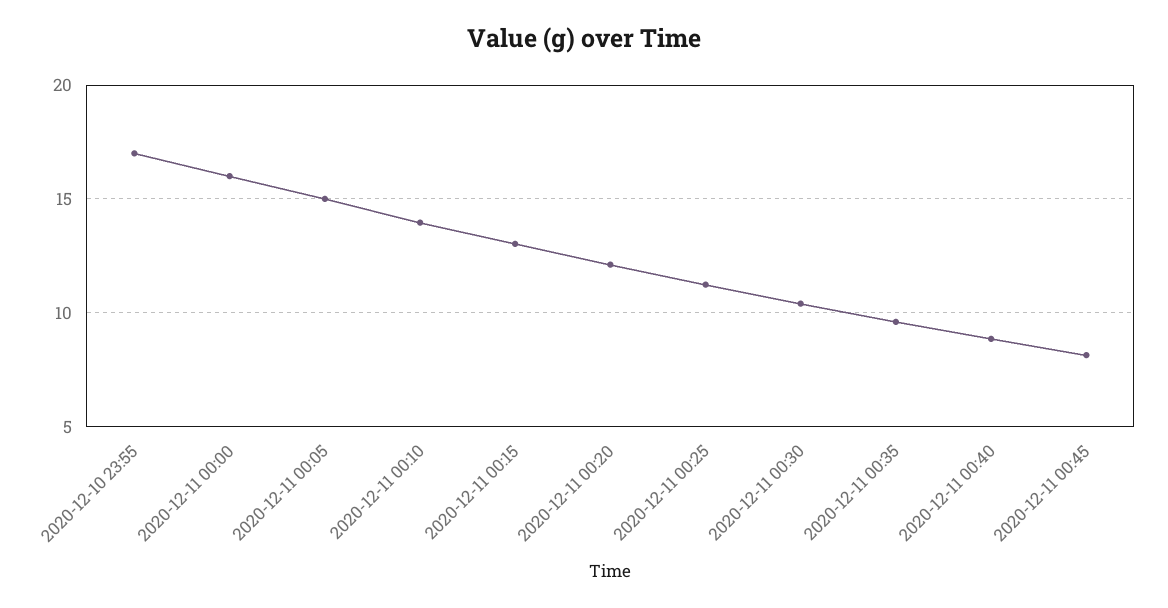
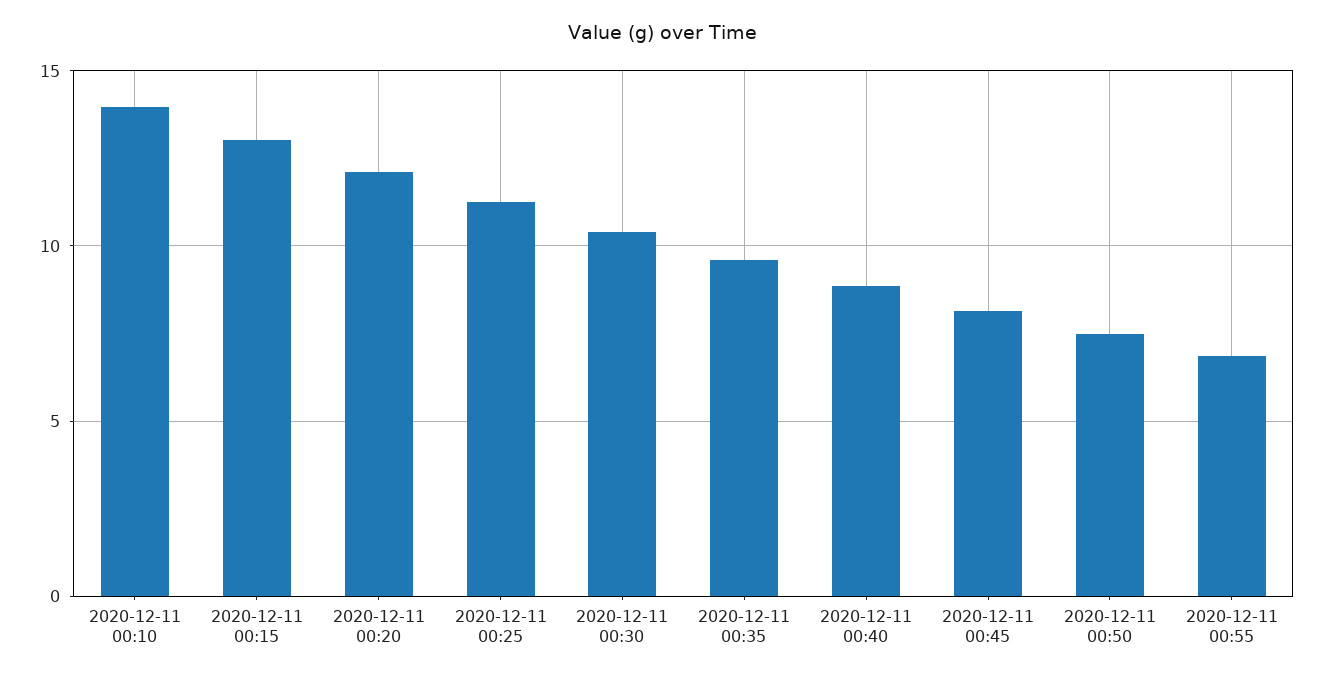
2020-12-10 23:55: 17 -> none
2020-12-11 00:00: 16 -> none
2020-12-11 00:05: 15 -> none
2020-12-11 00:50: none -> 7.5
2020-12-11 00:55: none -> 7

